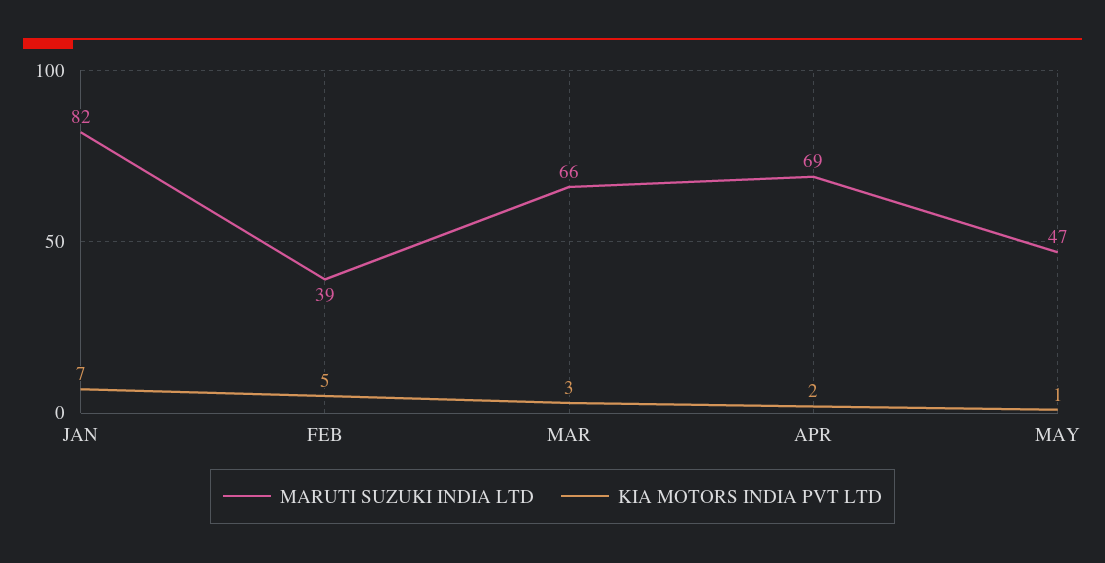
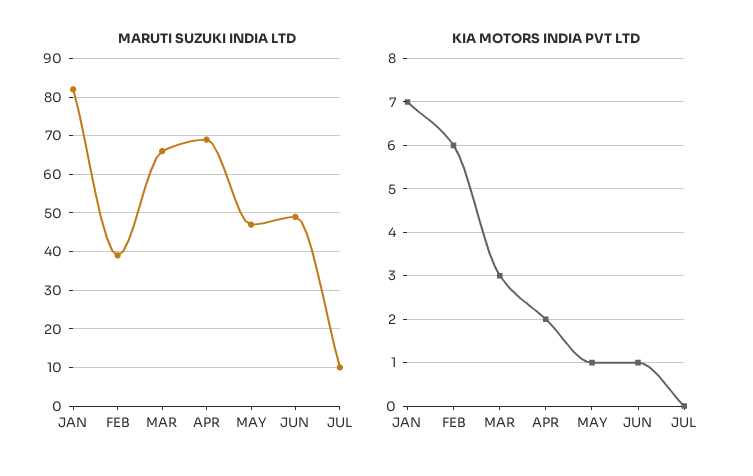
KIA MOTORS INDIA PVT LTD, FEB: 5 -> 6
MARUTI SUZUKI INDIA LTD, JUN: none -> 50
MARUTI SUZUKI INDIA LTD, JUL: none -> 10
KIA MOTORS INDIA PVT LTD, JUN: none -> 1
KIA MOTORS INDIA PVT LTD, JUL: none -> 0

